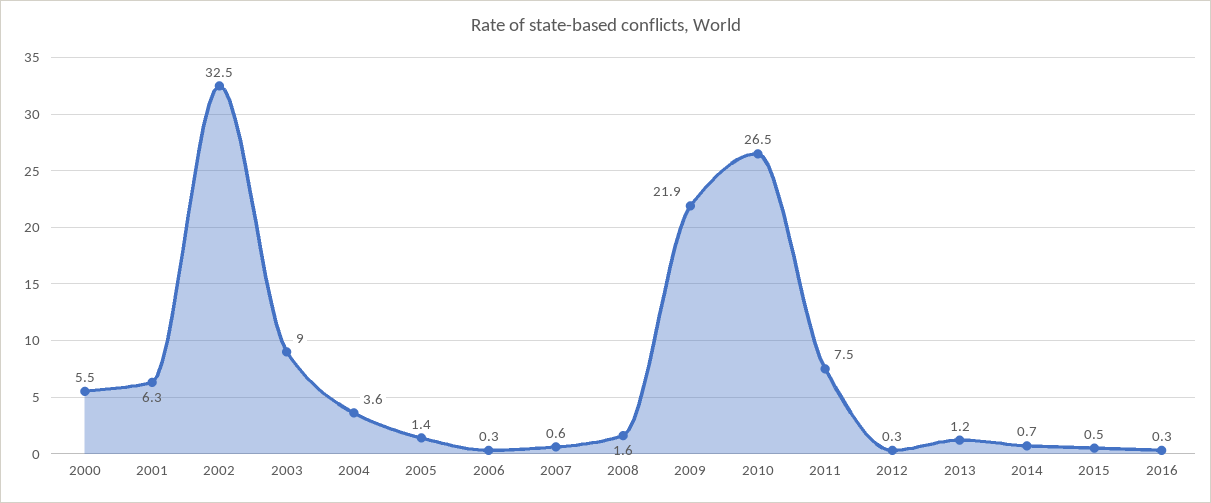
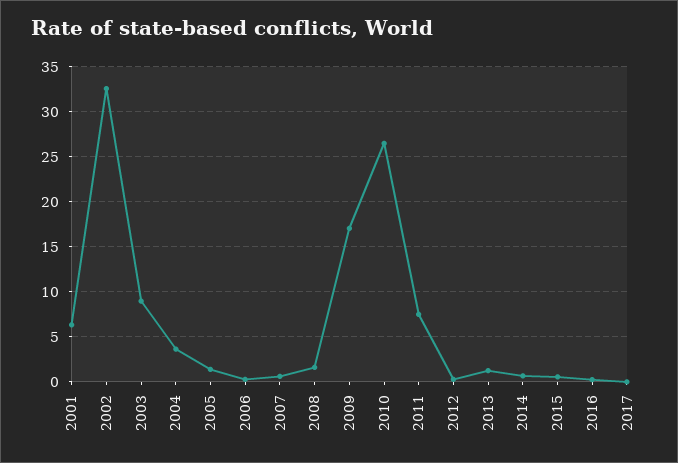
2000: 5.5 -> none
2009: 21.9 -> 17
2017: none -> 0

